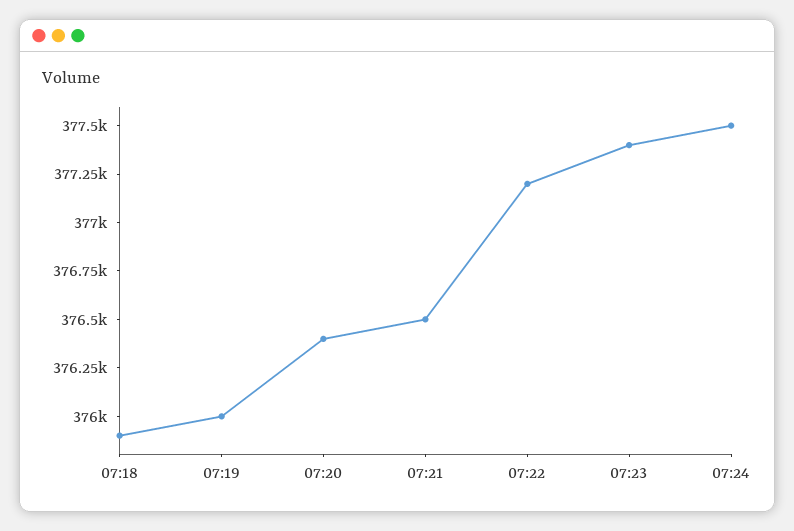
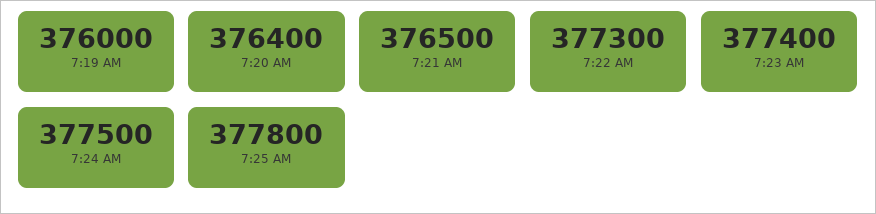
07:18: 375900 -> none
07:22: 377200 -> 377300
7:25 AM: none -> 377800

